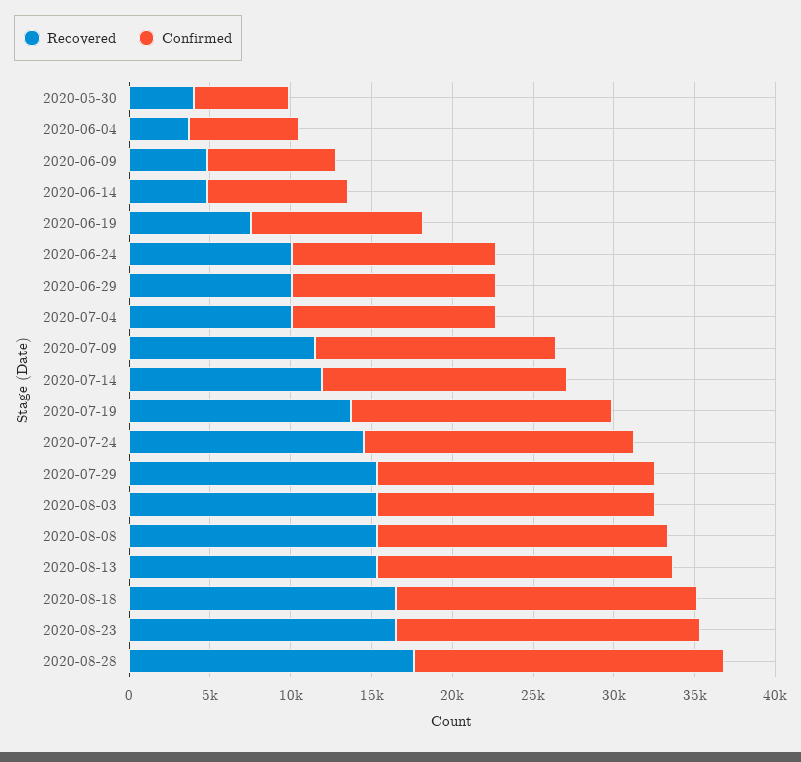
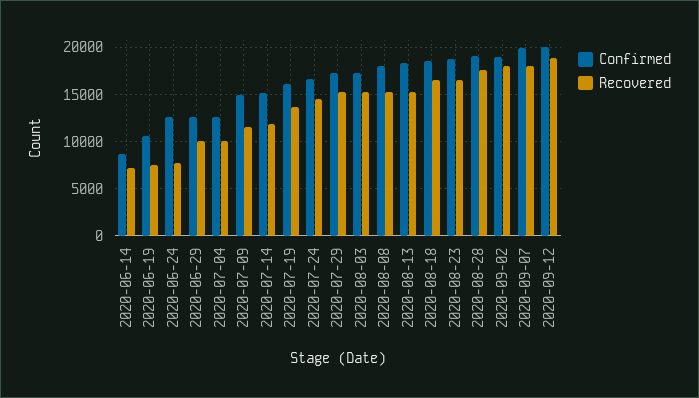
Recovered, 2020-05-30: 4000 -> none
Confirmed, 2020-05-30: 6000 -> none
Recovered, 2020-06-04: 4000 -> none
Confirmed, 2020-06-04: 7000 -> none
Recovered, 2020-06-09: 5000 -> none
Confirmed, 2020-06-09: 8000 -> none
Recovered, 2020-06-14: 5000 -> 7000
Recovered, 2020-06-24: 10000 -> 8000
Confirmed, 2020-09-02: none -> 19000
Recovered, 2020-09-02: none -> 18000
Confirmed, 2020-09-07: none -> 20000
Recovered, 2020-09-07: none -> 18000
Confirmed, 2020-09-12: none -> 20000
Recovered, 2020-09-12: none -> 19000

